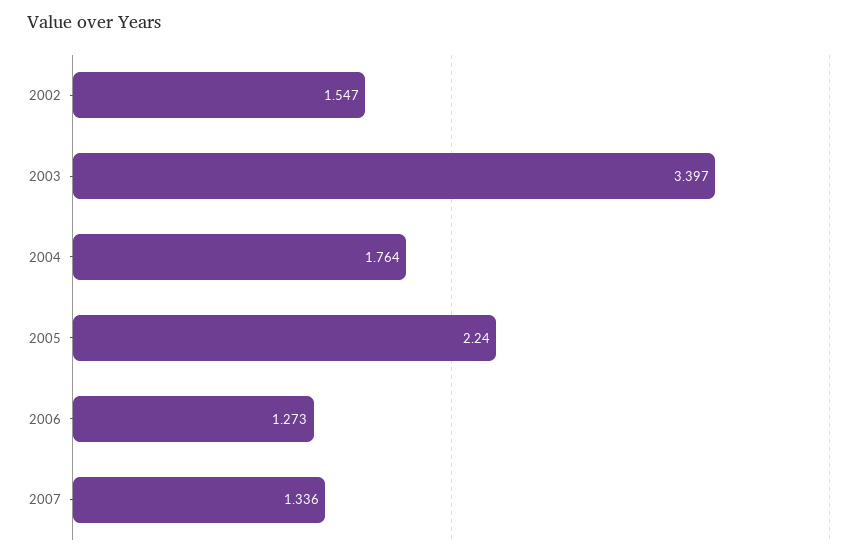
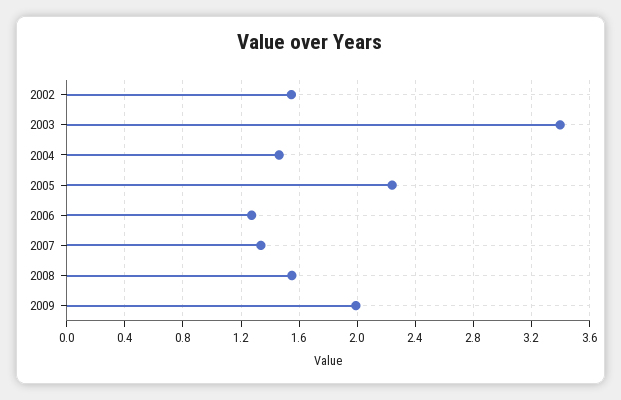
2004: 1.764 -> 1.45
2008: none -> 1.55
2009: none -> 2

